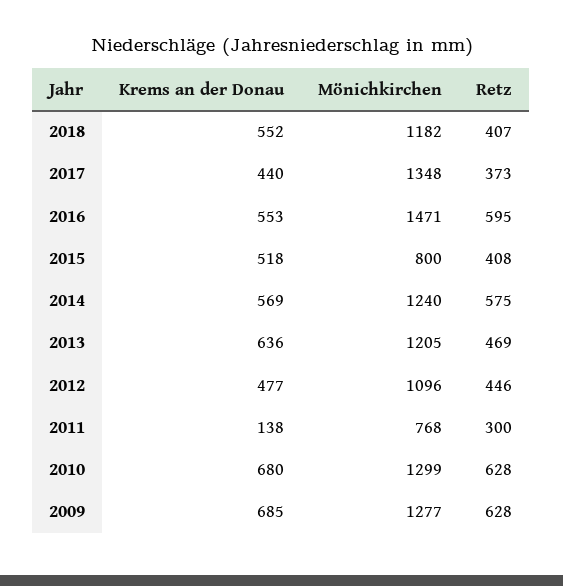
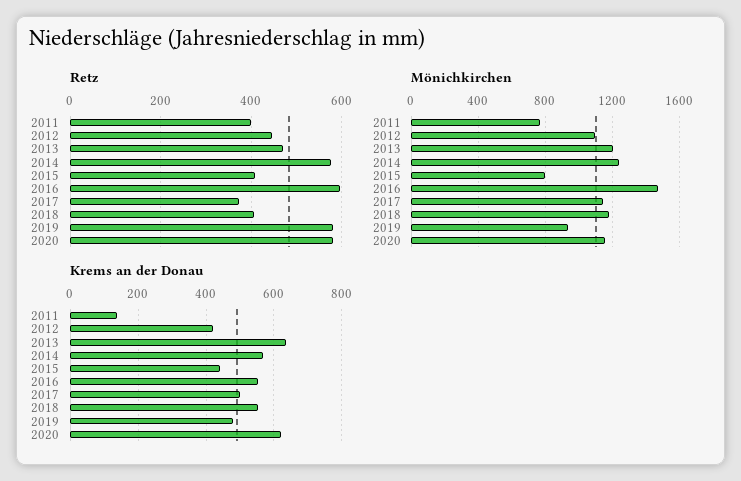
Krems an der Donau, 2017: 440 -> 500
Mönichkirchen, 2017: 1348 -> 1150
Krems an der Donau, 2015: 518 -> 440
Krems an der Donau, 2012: 477 -> 420
Retz, 2011: 300 -> 400
Krems an der Donau, 2010: 680 -> none
Mönichkirchen, 2010: 1299 -> none
Retz, 2010: 628 -> none
Krems an der Donau, 2009: 685 -> none
Mönichkirchen, 2009: 1277 -> none
Retz, 2009: 628 -> none
Retz, 2019: none -> 580
Retz, 2020: none -> 580
Mönichkirchen, 2019: none -> 950
Mönichkirchen, 2020: none -> 1150
Krems an der Donau, 2019: none -> 480
Krems an der Donau, 2020: none -> 620

